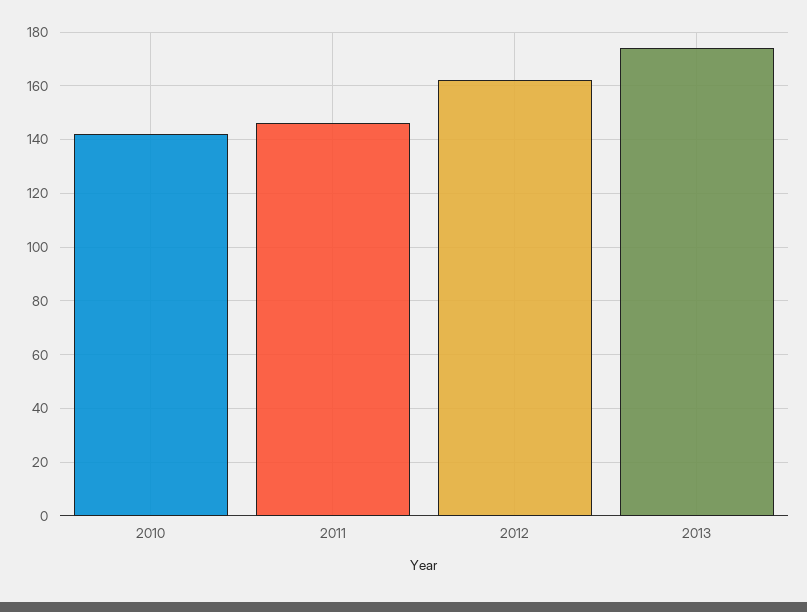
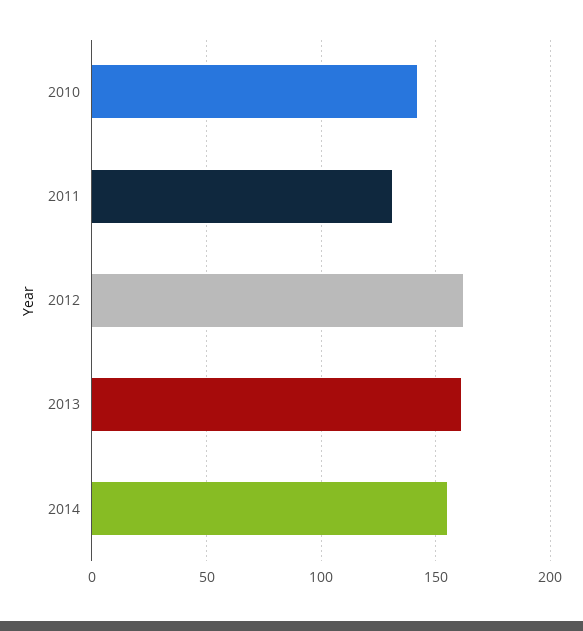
2011: 145 -> 130
2013: 175 -> 160
2014: none -> 155

